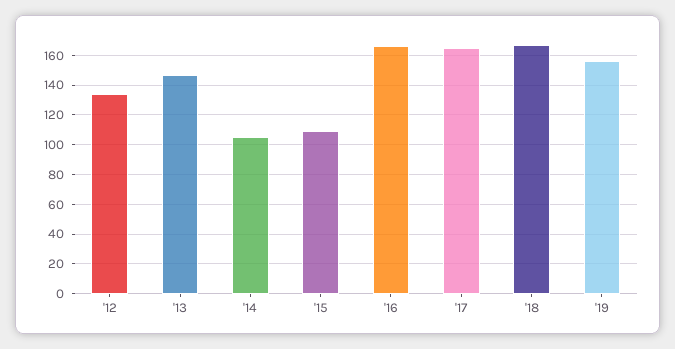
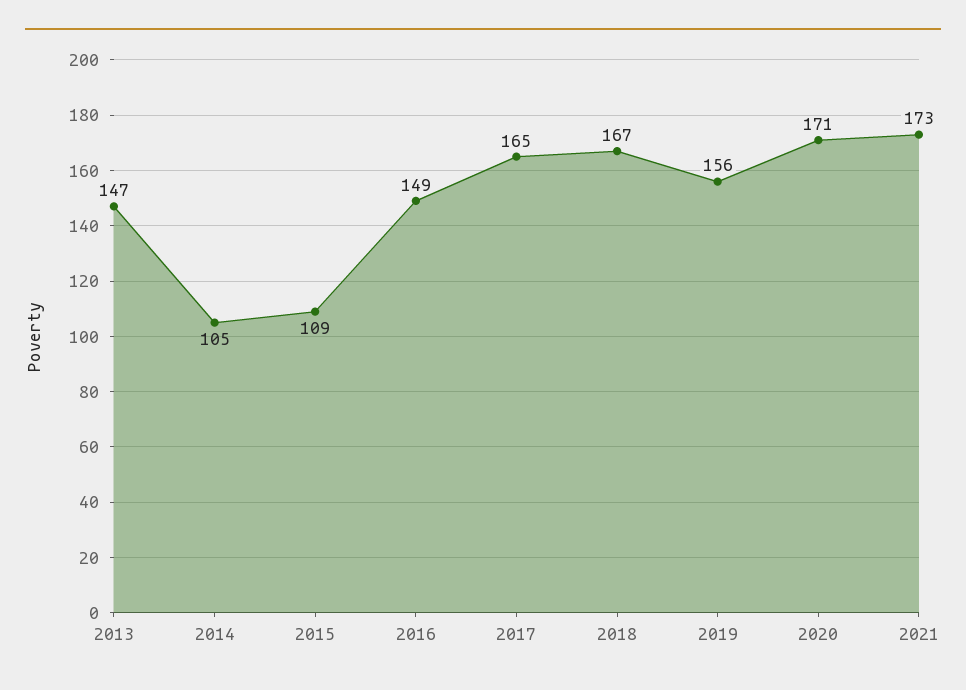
'12: 135 -> none
'16: 165 -> 149
2020: none -> 171
2021: none -> 173

